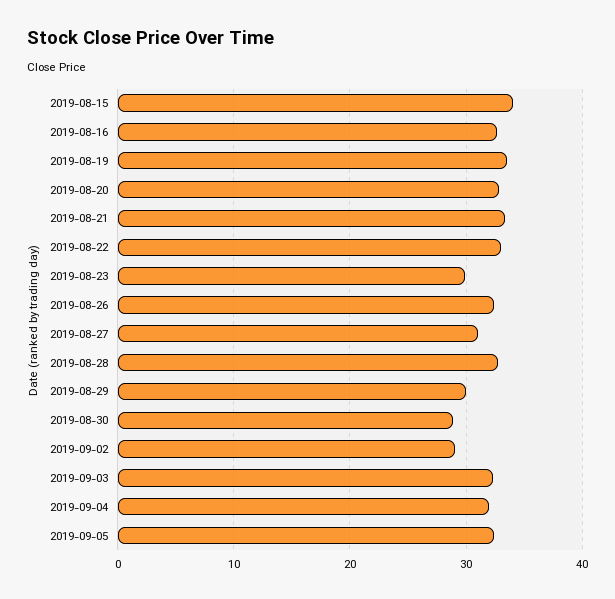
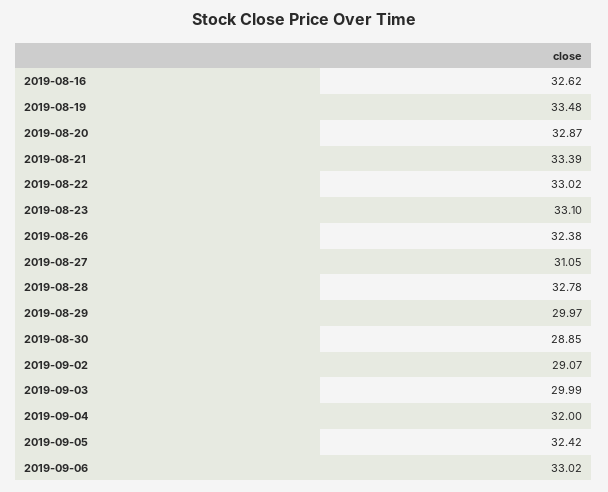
2019-08-15: 34 -> none
2019-08-23: 30 -> 33.1
2019-09-03: 32 -> 29.99
2019-09-06: none -> 33.02

